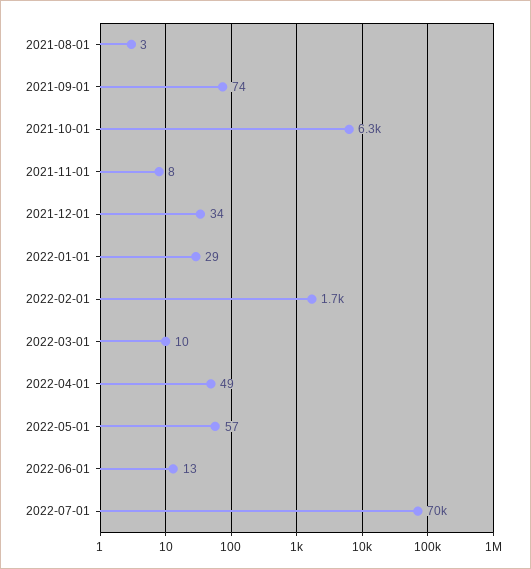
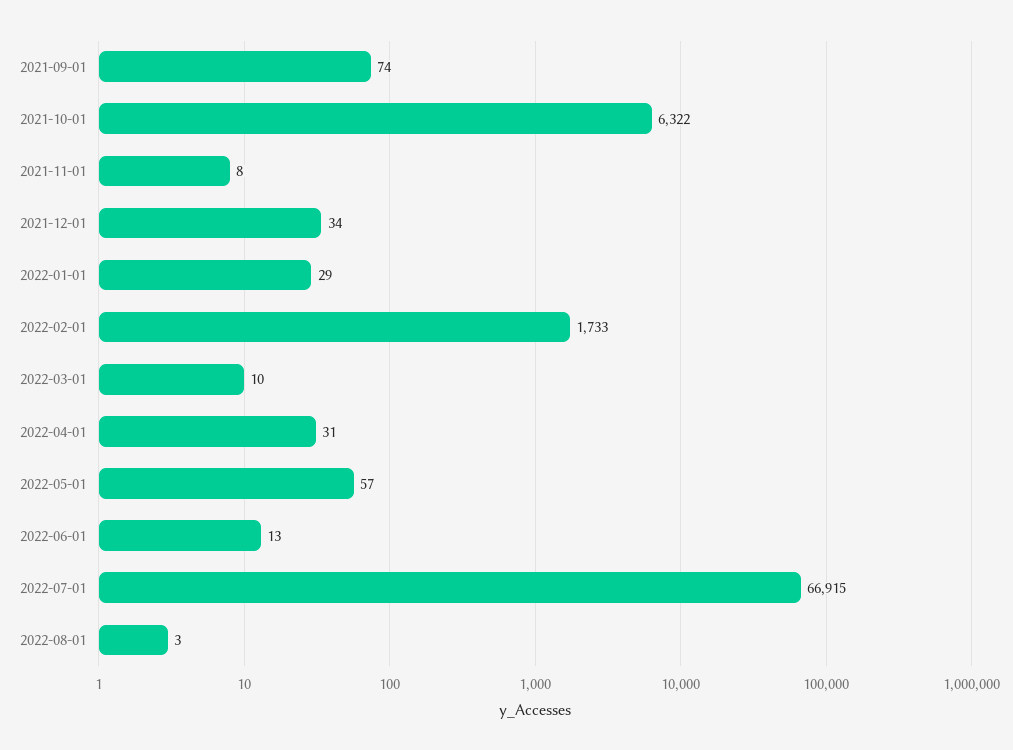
2021-08-01: 3 -> none
2022-04-01: 49 -> 31
2022-07-01: 70000 -> 66915
2022-08-01: none -> 3

